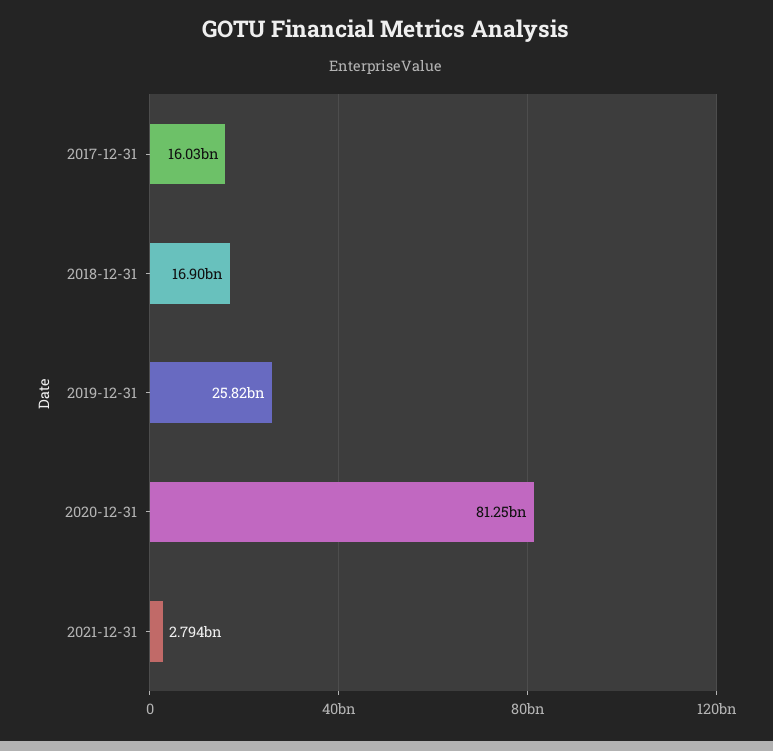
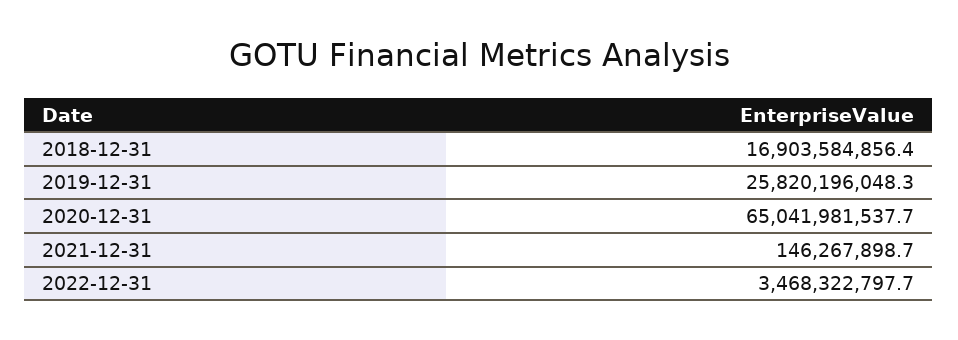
2017-12-31: 16030000000 -> none
2020-12-31: 81250000000 -> 65041981537.7
2021-12-31: 2794000000 -> 146267898.7
2022-12-31: none -> 3468322797.7

